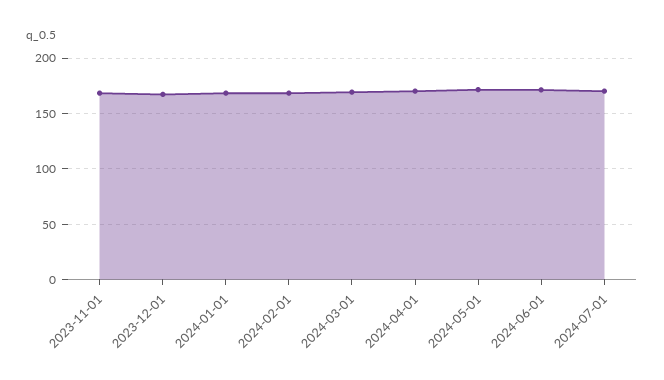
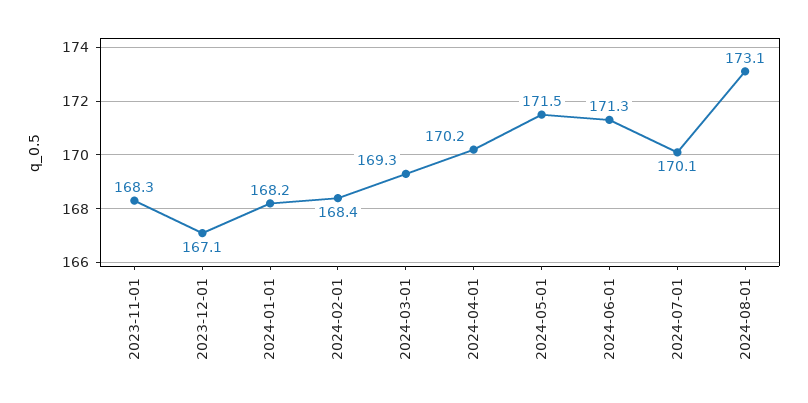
2024-08-01: none -> 173.1

